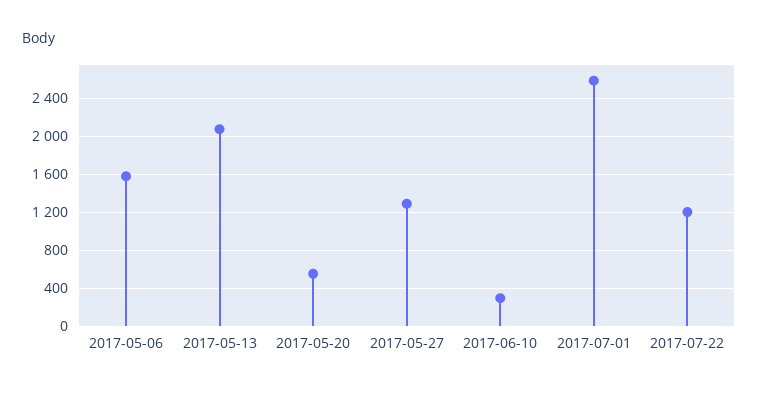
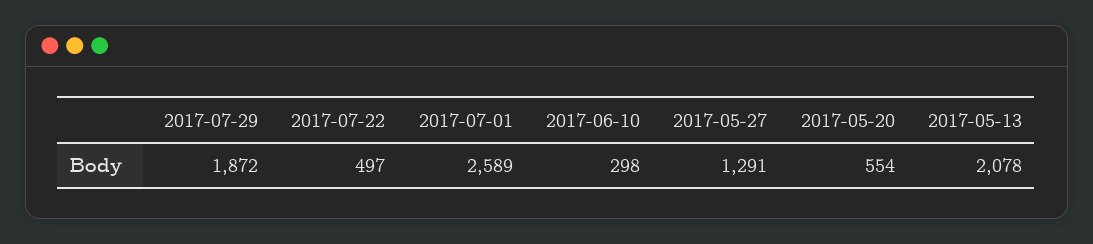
2017-05-06: 1600 -> none
2017-07-22: 1200 -> 497
2017-07-29: none -> 1872

